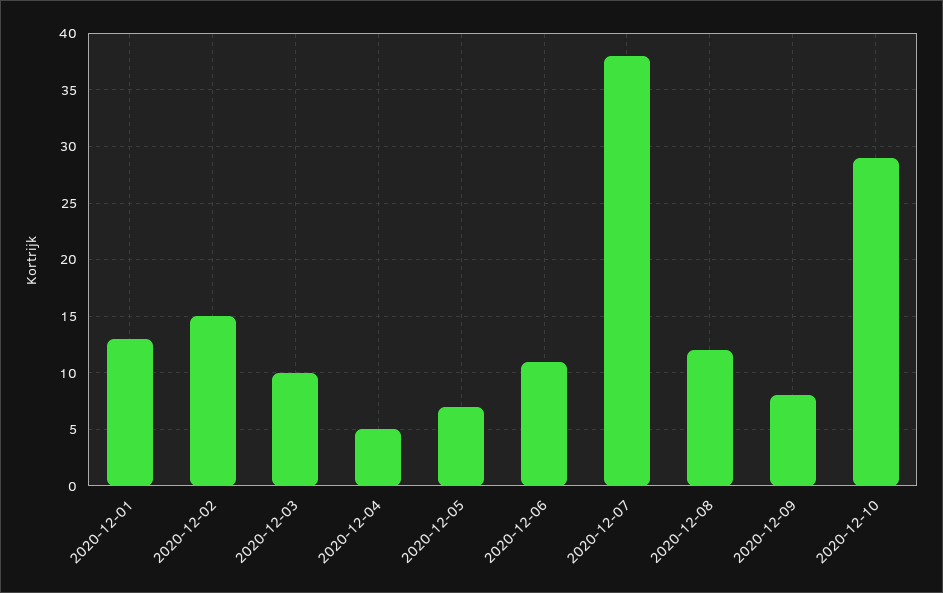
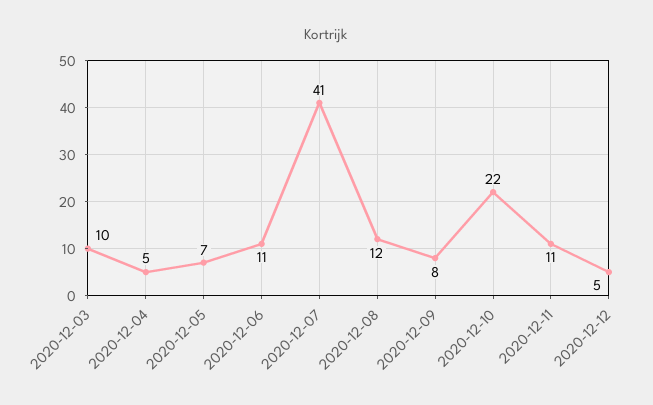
2020-12-01: 13 -> none
2020-12-02: 15 -> none
2020-12-07: 38 -> 41
2020-12-10: 29 -> 22
2020-12-11: none -> 11
2020-12-12: none -> 5

